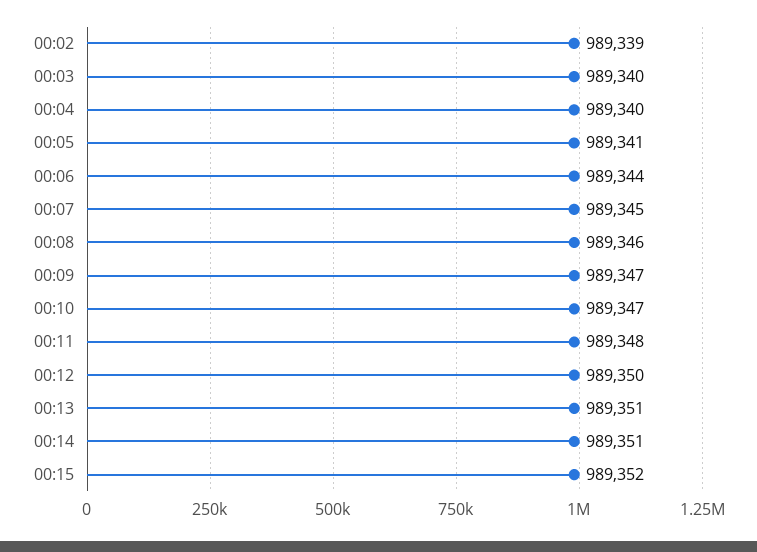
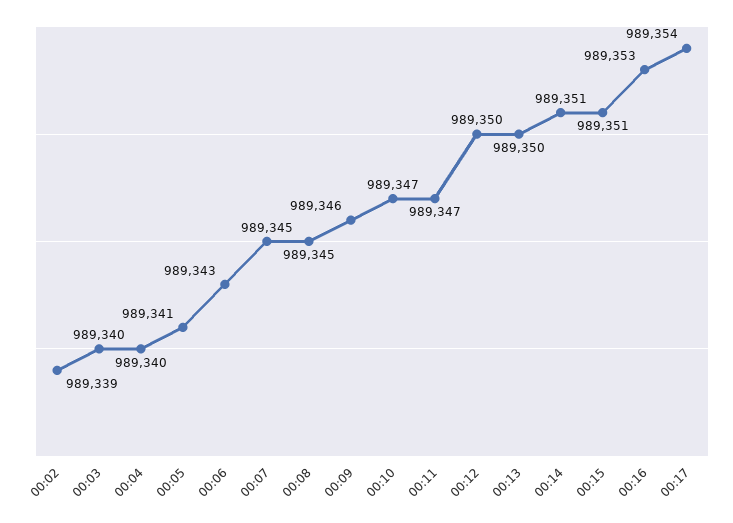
00:06: 989344 -> 989343
00:08: 989346 -> 989345
00:09: 989347 -> 989346
00:11: 989348 -> 989347
00:13: 989351 -> 989350
00:15: 989352 -> 989351
00:16: none -> 989353
00:17: none -> 989354

